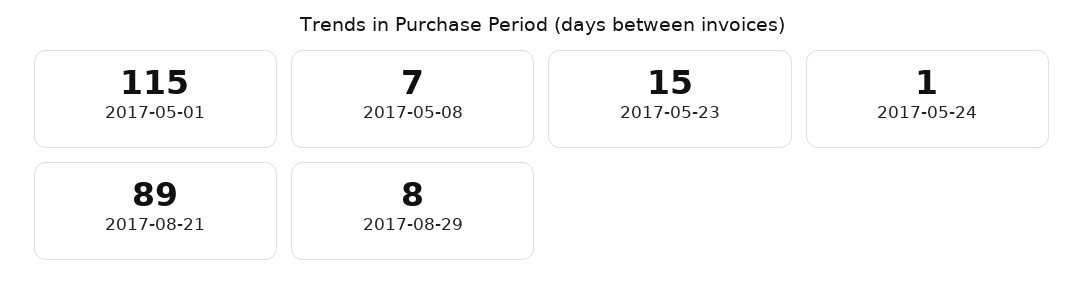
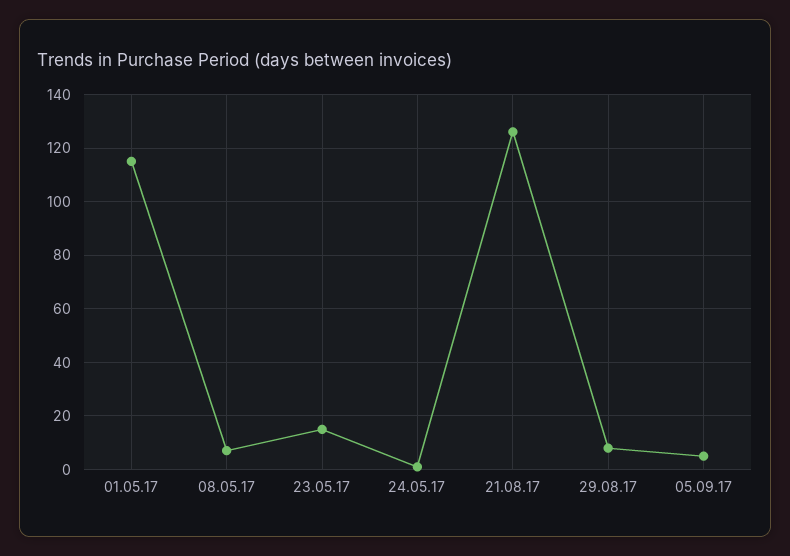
2017-08-21: 89 -> 125
05.09.17: none -> 5

